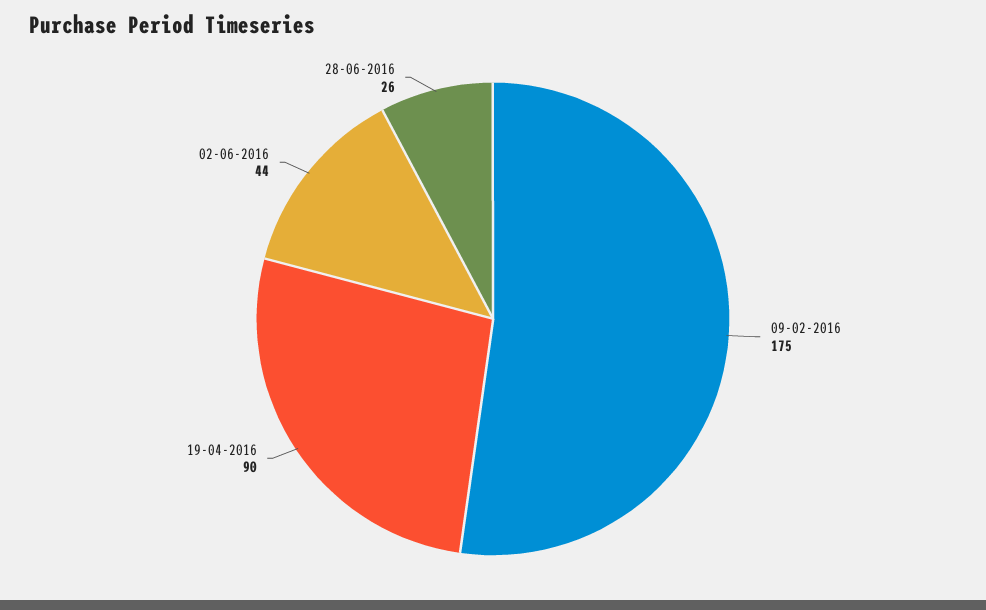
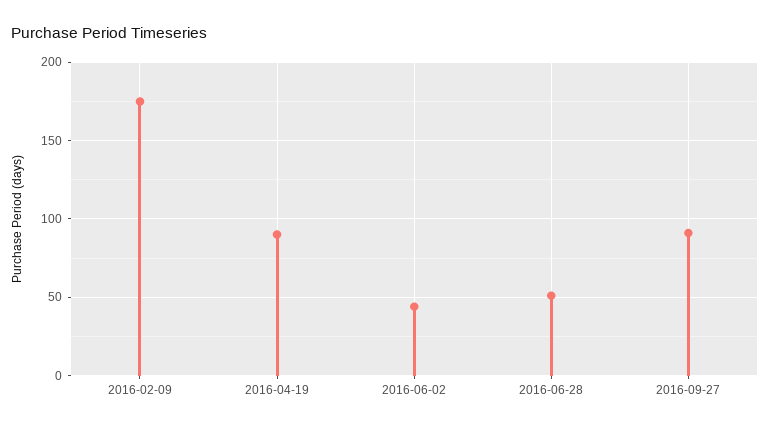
28-06-2016: 26 -> 50
2016-09-27: none -> 90

